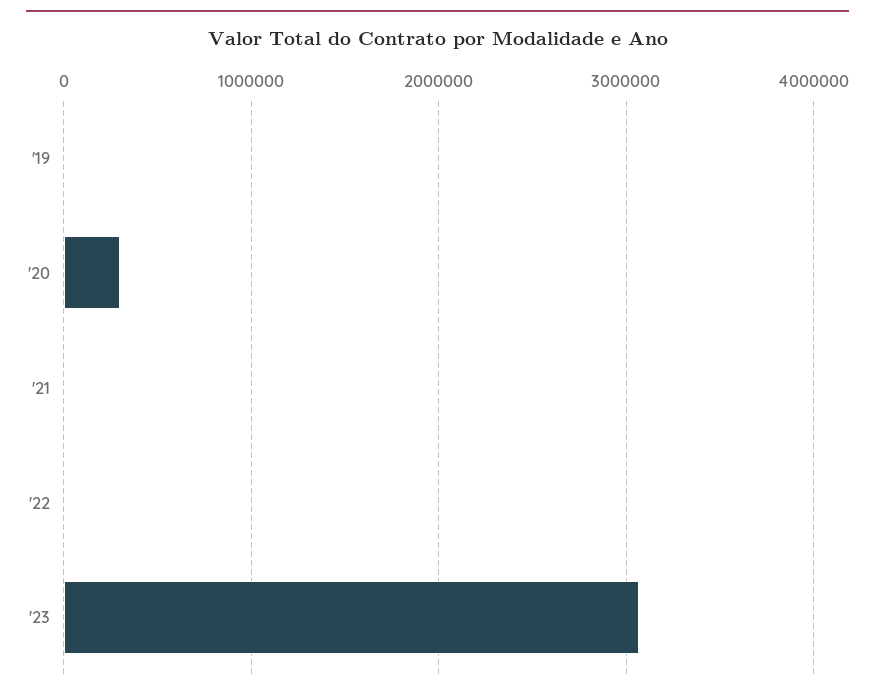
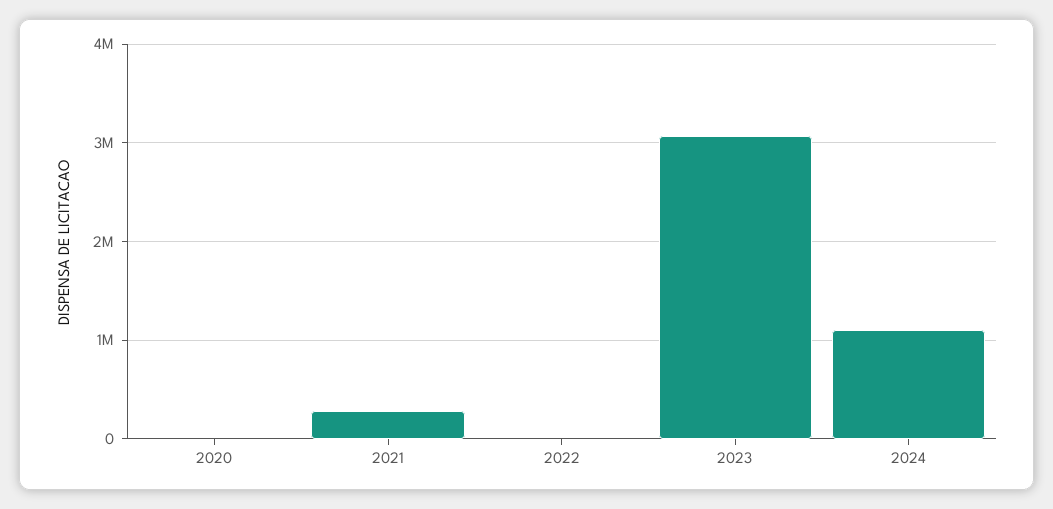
'19: 0 -> none
'20: 300000 -> 0
'21: 0 -> 300000
2024: none -> 1100000

